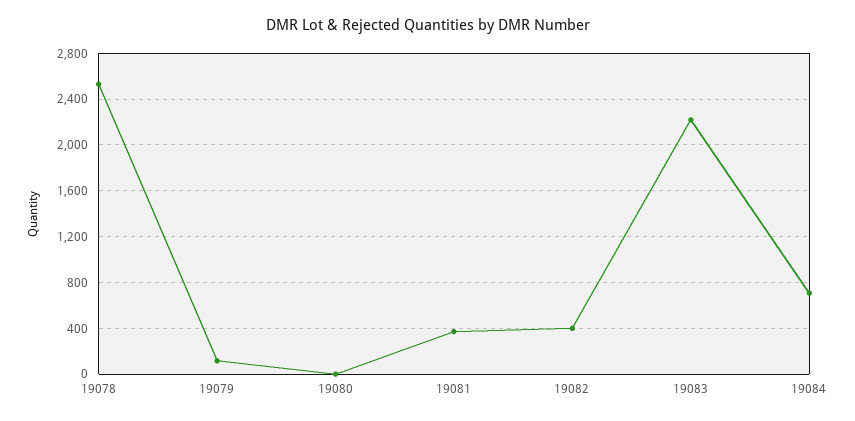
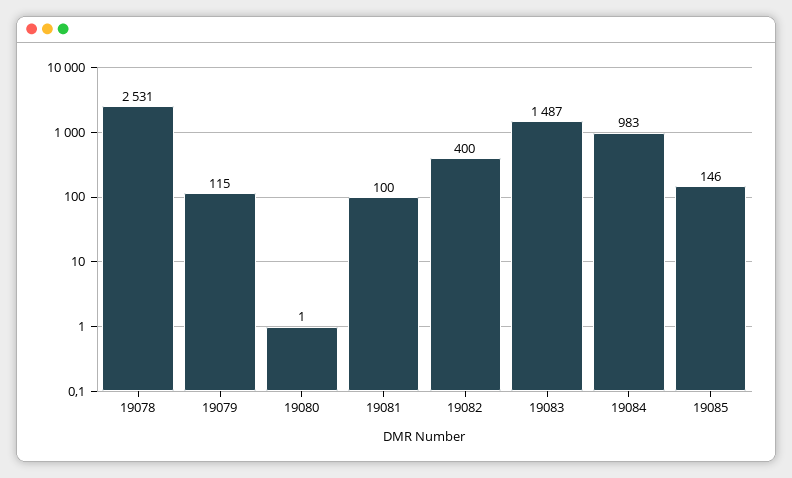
19081: 400 -> 100
19083: 2200 -> 1487
19084: 700 -> 983
19085: none -> 146

